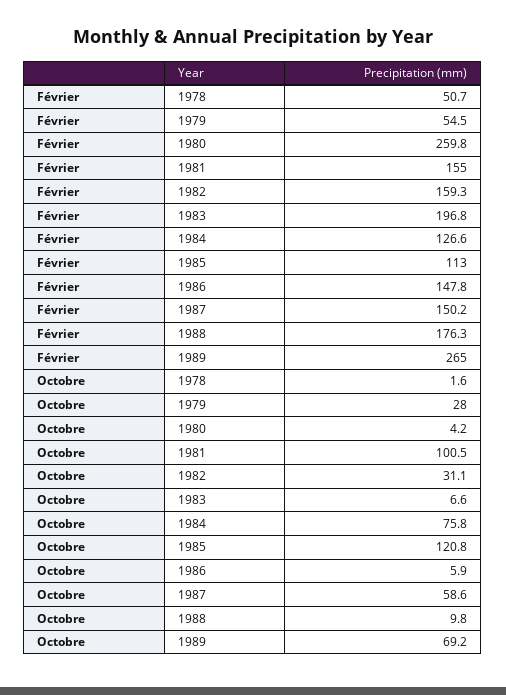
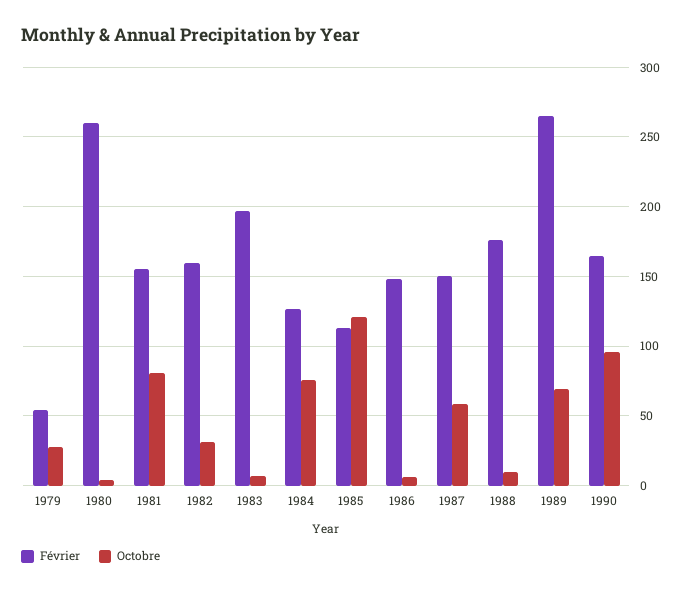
Février, 1978: 50.7 -> none
Octobre, 1978: 1.6 -> none
Octobre, 1981: 100.5 -> 80
Février, 1990: none -> 165
Octobre, 1990: none -> 95

